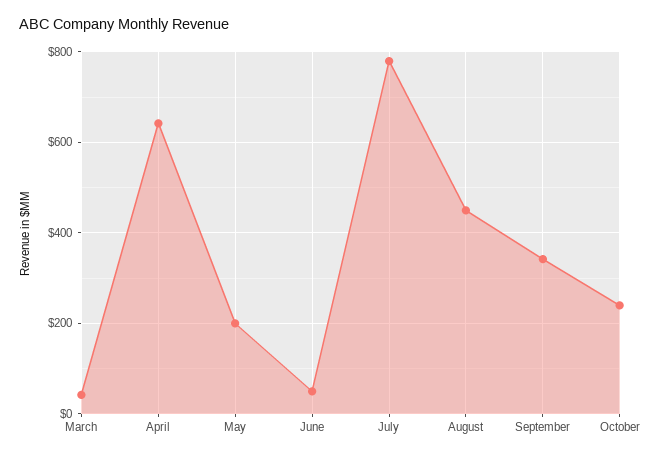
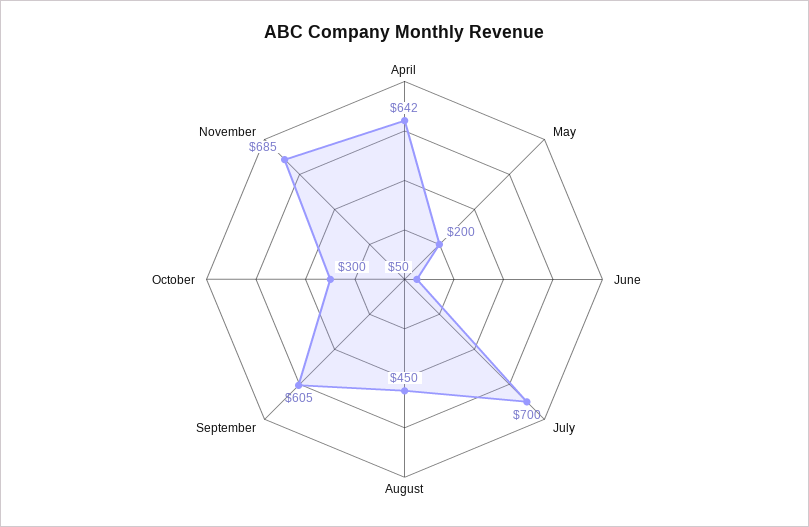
March: 40 -> none
July: 780 -> 700
September: 340 -> 605
October: 240 -> 300
November: none -> 685

